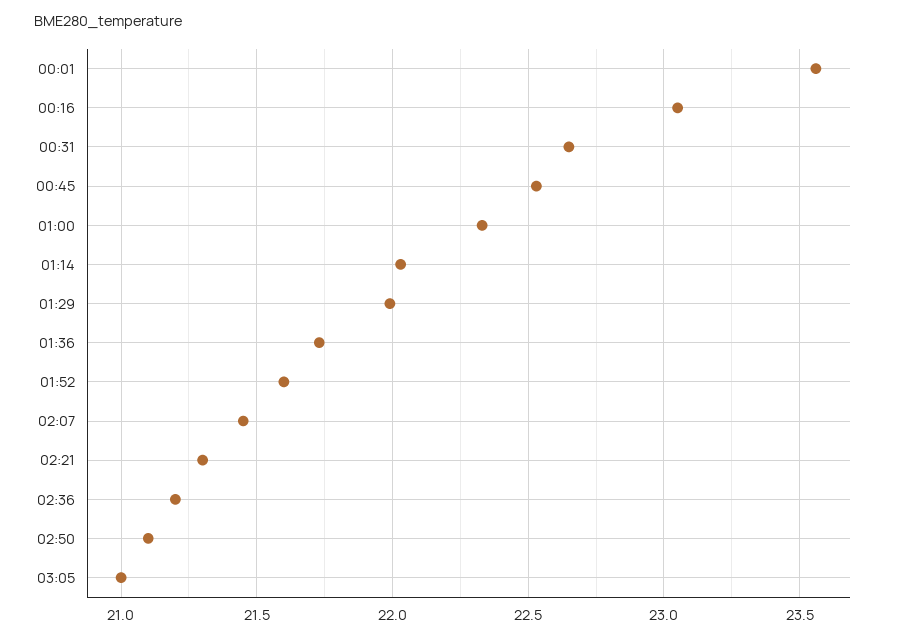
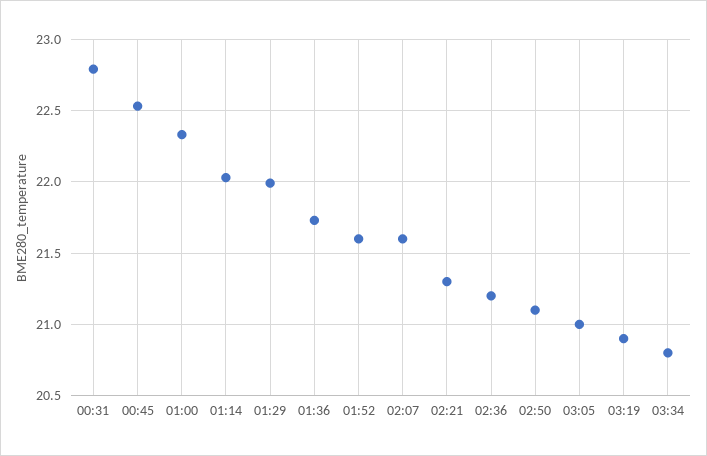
00:01: 23.55 -> none
00:16: 23.05 -> none
00:31: 22.65 -> 22.8
02:07: 21.45 -> 21.6
03:19: none -> 20.9
03:34: none -> 20.8

